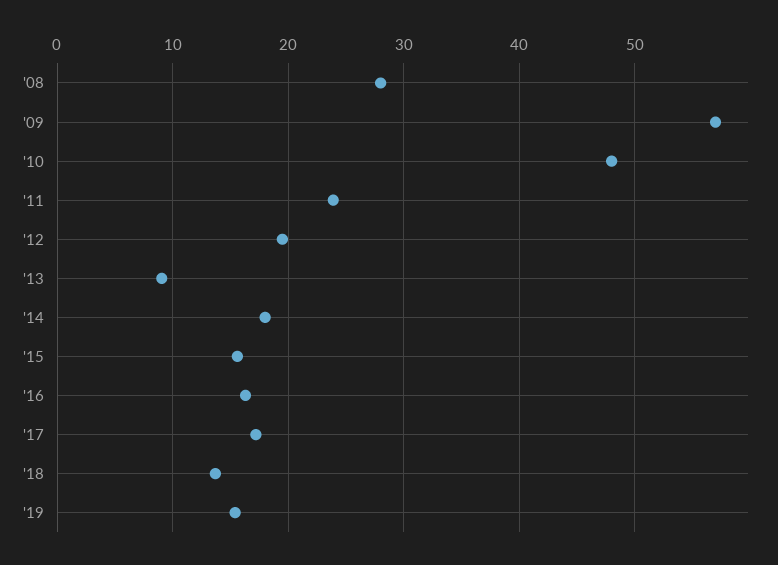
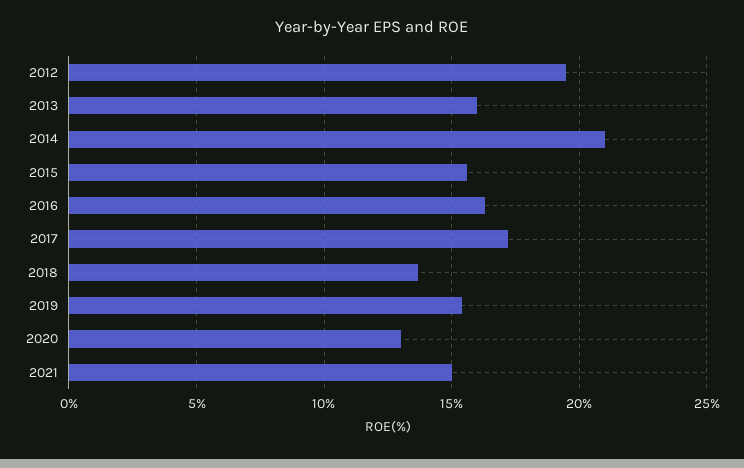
'08: 28 -> none
'09: 57 -> none
'10: 48 -> none
'11: 24 -> none
'13: 9 -> 16
'14: 18 -> 21
2020: none -> 13
2021: none -> 15

